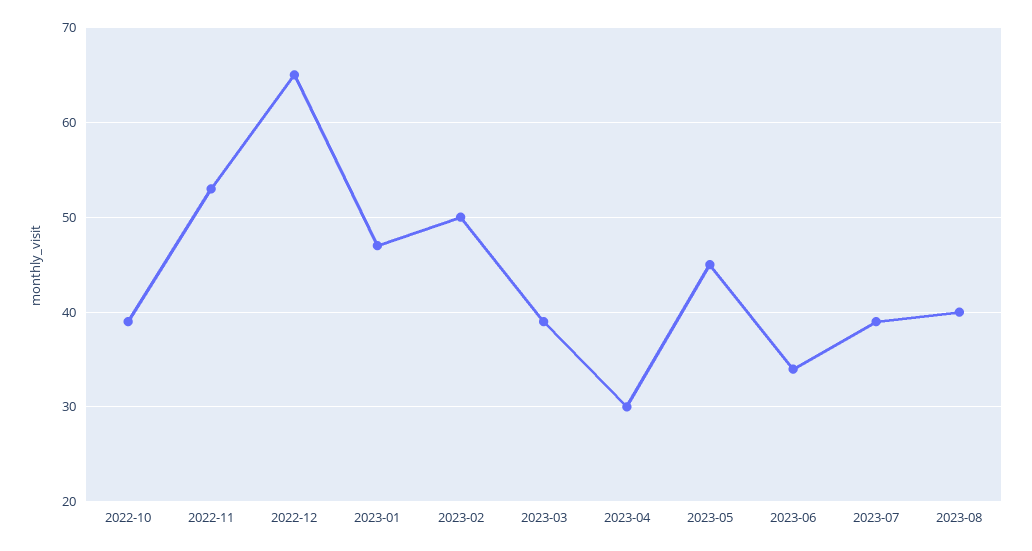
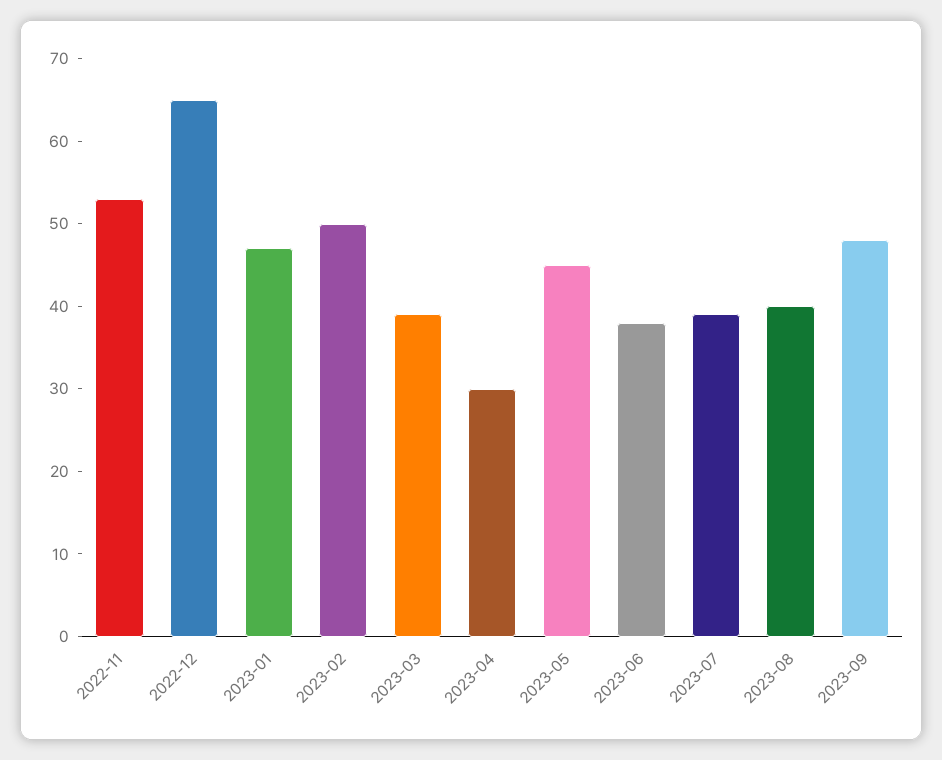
2022-10: 39 -> none
2023-06: 34 -> 38
2023-09: none -> 48

